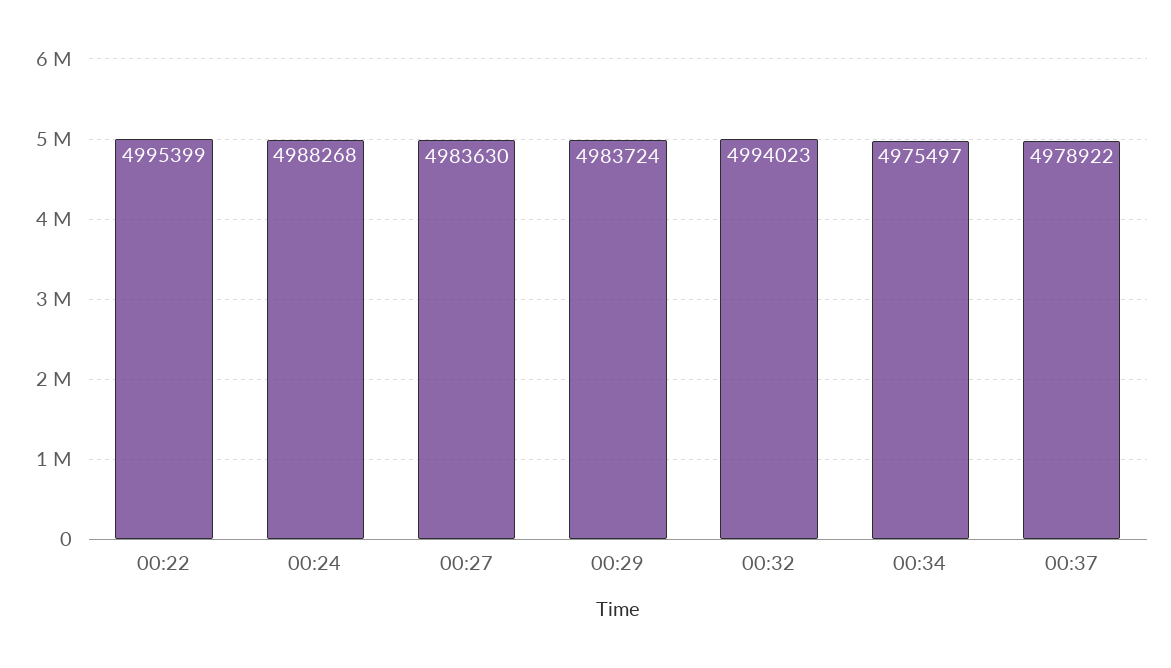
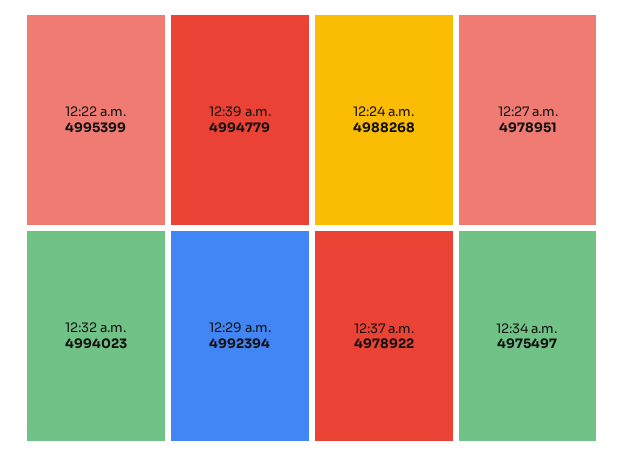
00:27: 4983630 -> 4978951
00:29: 4983724 -> 4992394
12:39 a.m.: none -> 4994779

